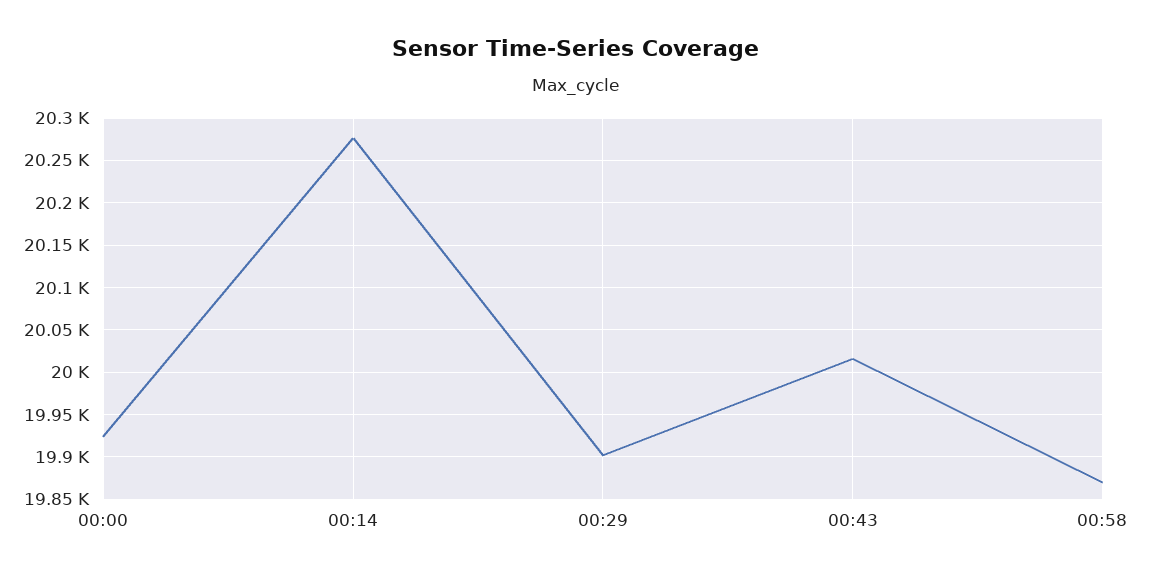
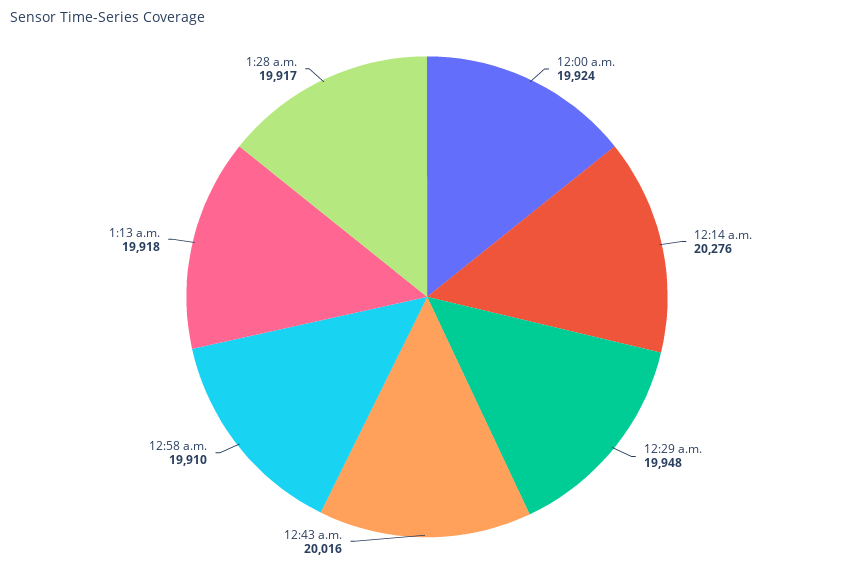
00:29: 19900 -> 19948
00:58: 19870 -> 19910
1:13 a.m.: none -> 19918
1:28 a.m.: none -> 19917

